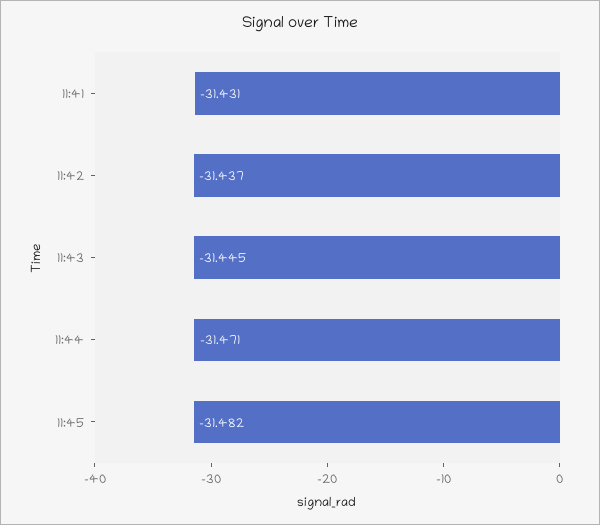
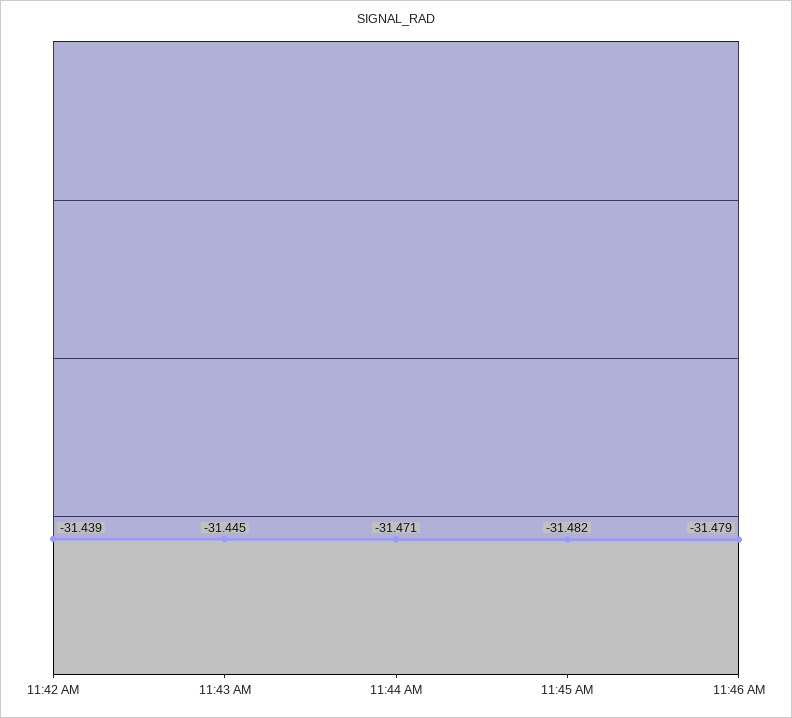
11:41: -31.431 -> none
11:42: -31.437 -> -31.439
11:46 AM: none -> -31.479

